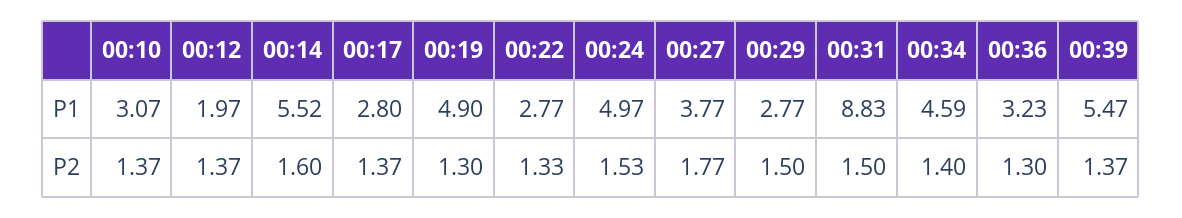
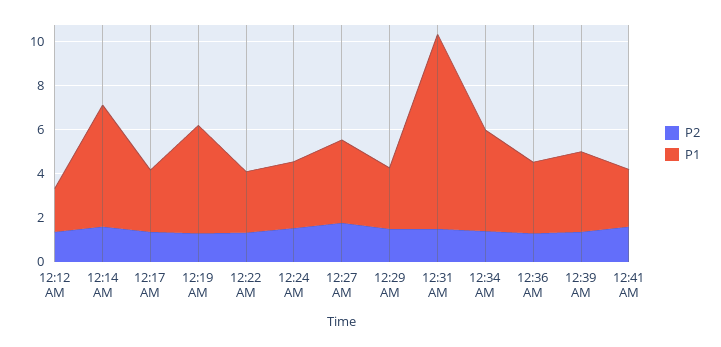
P1, 00:10: 3.07 -> none
P1, 00:24: 4.97 -> 3
P1, 00:39: 5.47 -> 3.5
P2, 00:10: 1.37 -> none
P2, 12:41 AM: none -> 1.5
P1, 12:41 AM: none -> 2.5

